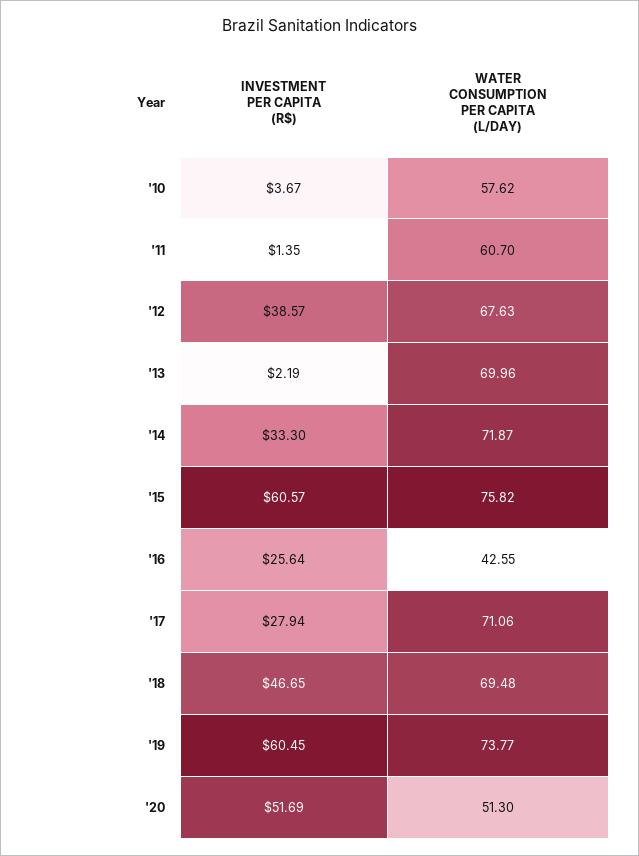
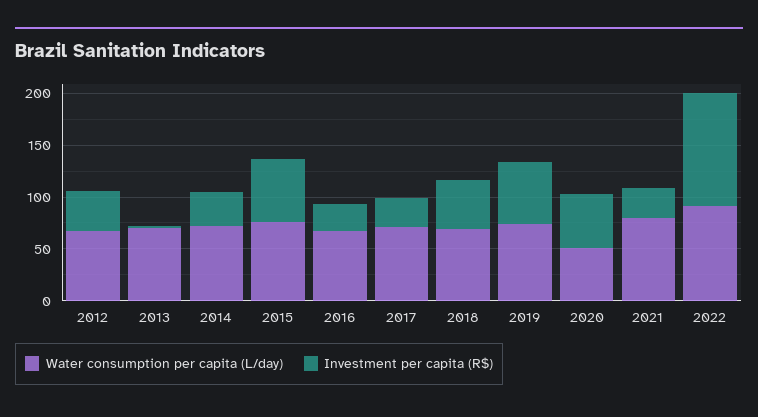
INVESTMENT PER CAPITA (R$), '10: 3.67 -> none
WATER CONSUMPTION PER CAPITA (L/DAY), '10: 57.62 -> none
INVESTMENT PER CAPITA (R$), '11: 1.35 -> none
WATER CONSUMPTION PER CAPITA (L/DAY), '11: 60.7 -> none
WATER CONSUMPTION PER CAPITA (L/DAY), '16: 42.55 -> 70
WATER CONSUMPTION PER CAPITA (L/DAY), 2021: none -> 80
INVESTMENT PER CAPITA (R$), 2021: none -> 30
WATER CONSUMPTION PER CAPITA (L/DAY), 2022: none -> 90
INVESTMENT PER CAPITA (R$), 2022: none -> 110

